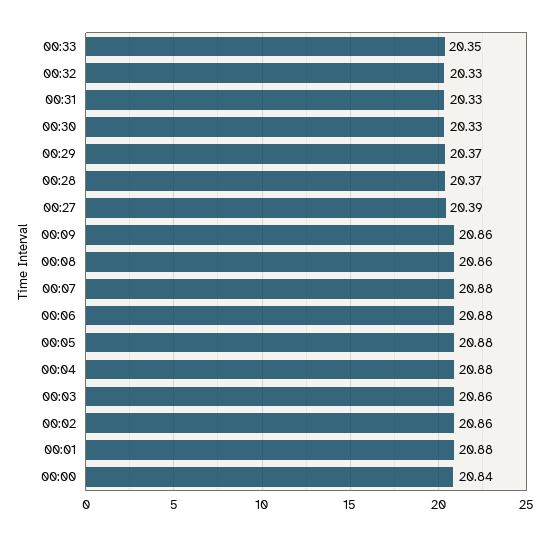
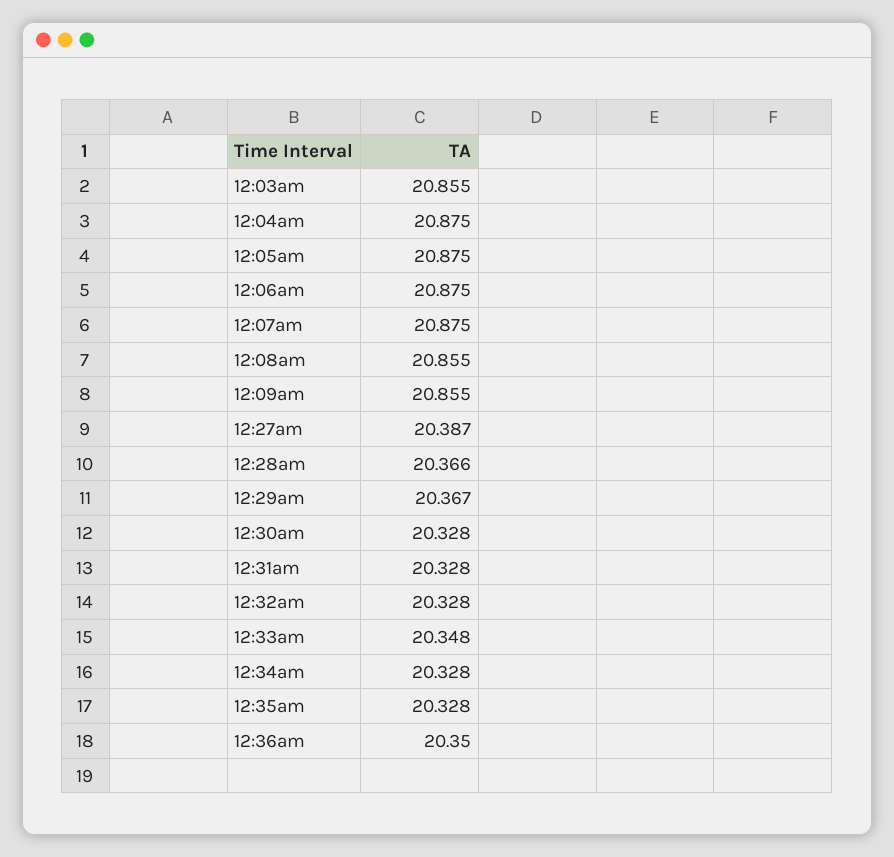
00:02: 20.86 -> none
00:01: 20.88 -> none
00:00: 20.84 -> none
12:34am: none -> 20.328
12:35am: none -> 20.328
12:36am: none -> 20.35

